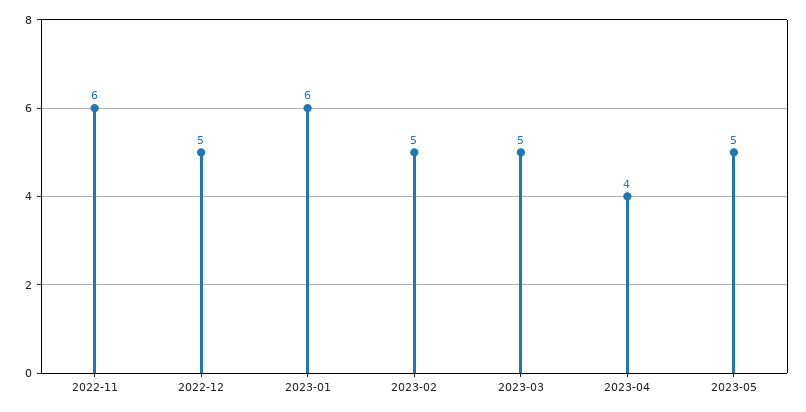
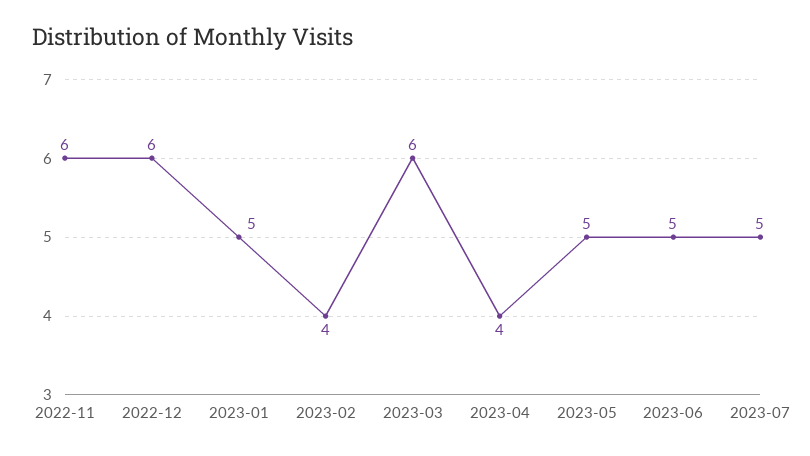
2022-12: 5 -> 6
2023-01: 6 -> 5
2023-02: 5 -> 4
2023-03: 5 -> 6
2023-06: none -> 5
2023-07: none -> 5

